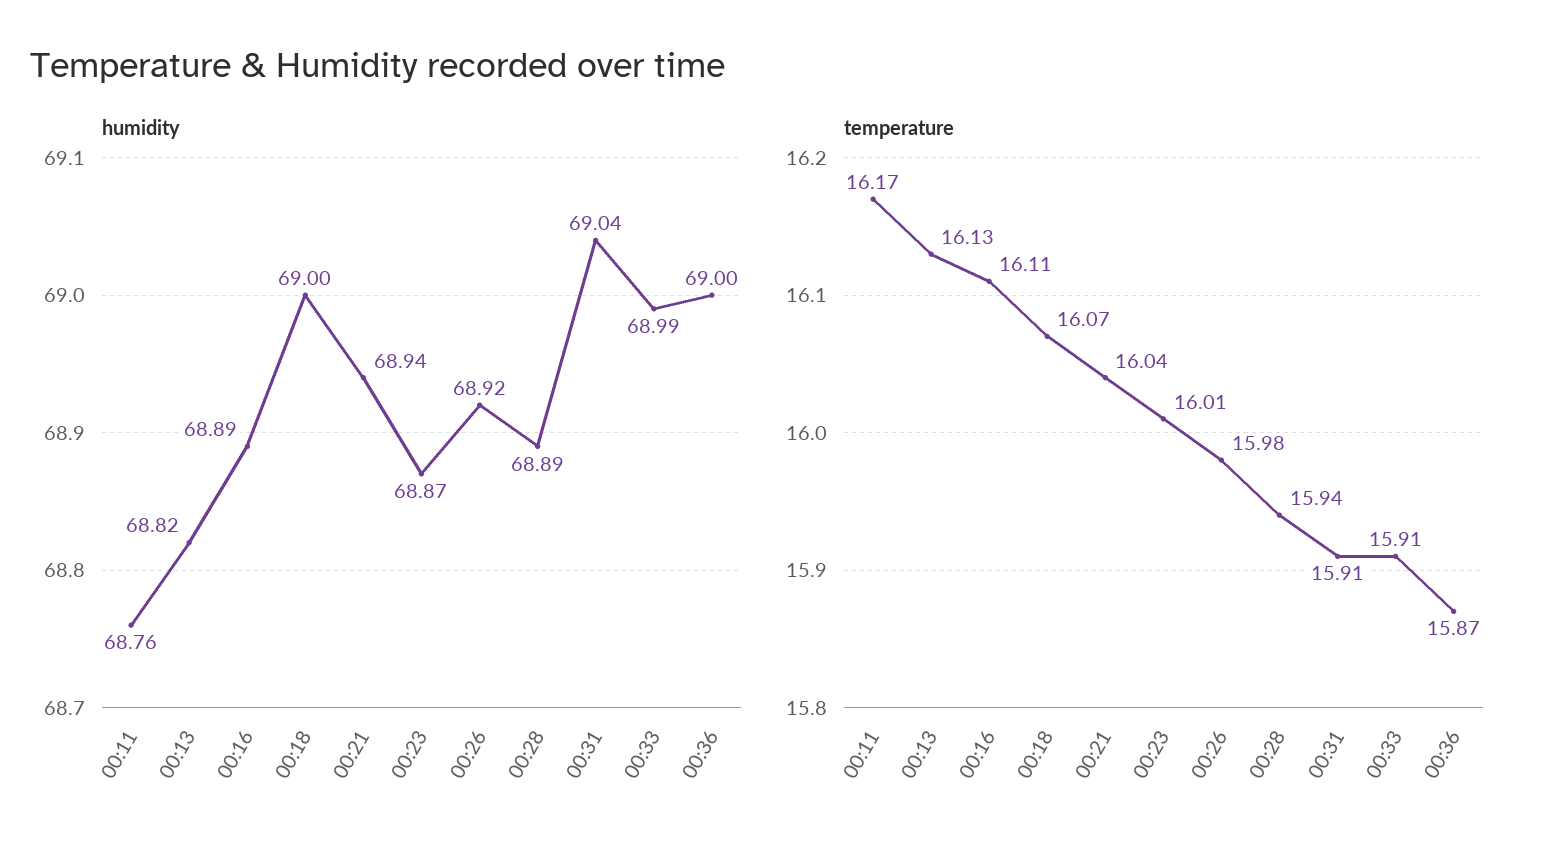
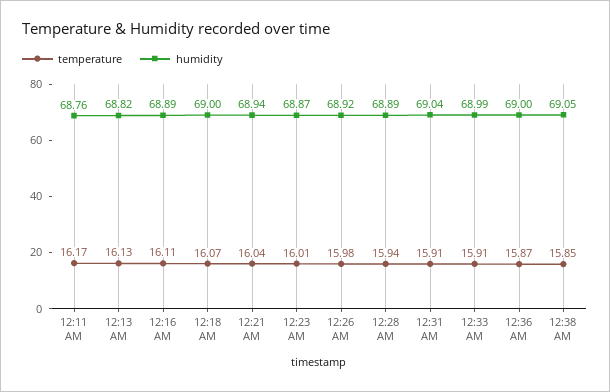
temperature, 12:38 AM: none -> 15.85
humidity, 12:38 AM: none -> 69.05

